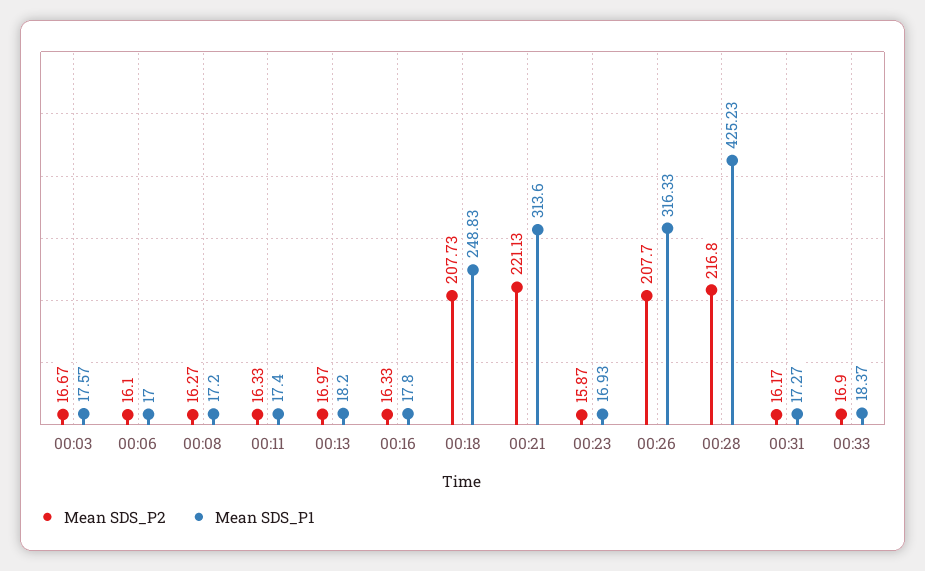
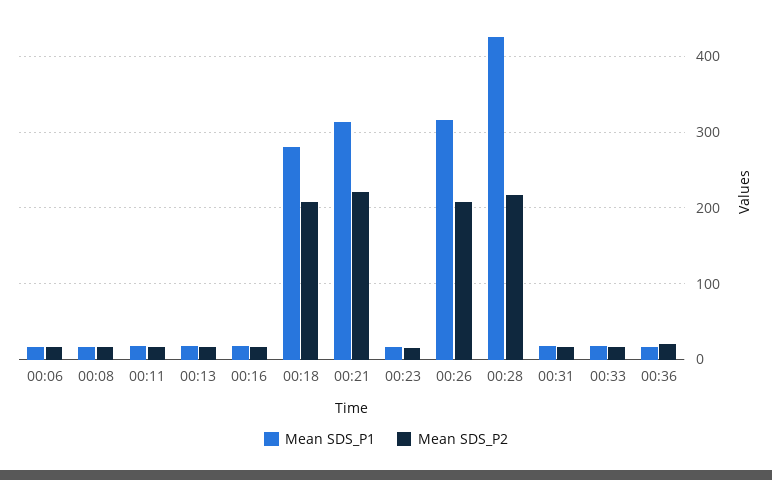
Mean SDS_P2, 00:03: 16.67 -> none
Mean SDS_P1, 00:03: 17.57 -> none
Mean SDS_P1, 00:18: 248.83 -> 280
Mean SDS_P1, 00:36: none -> 20
Mean SDS_P2, 00:36: none -> 20

